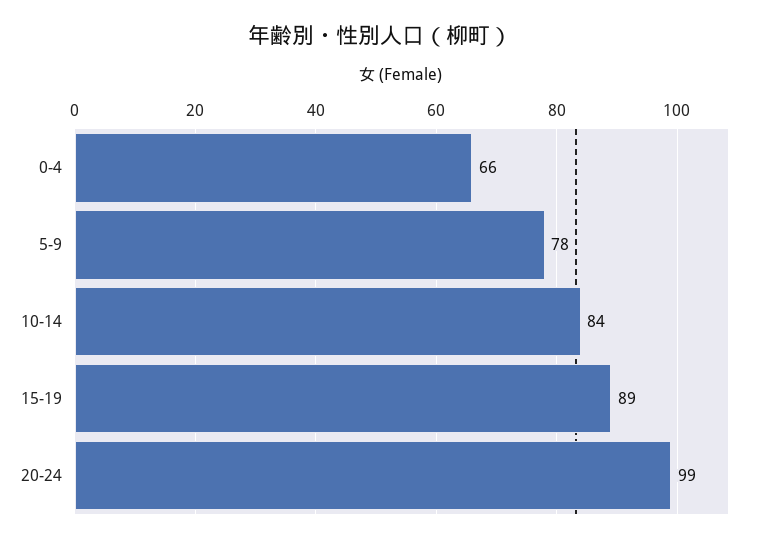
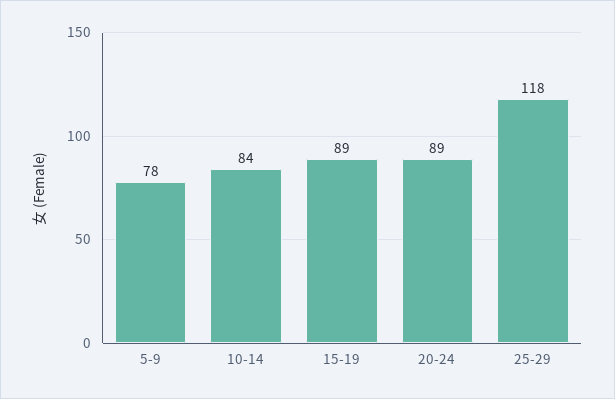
0-4: 66 -> none
20-24: 99 -> 89
25-29: none -> 118

